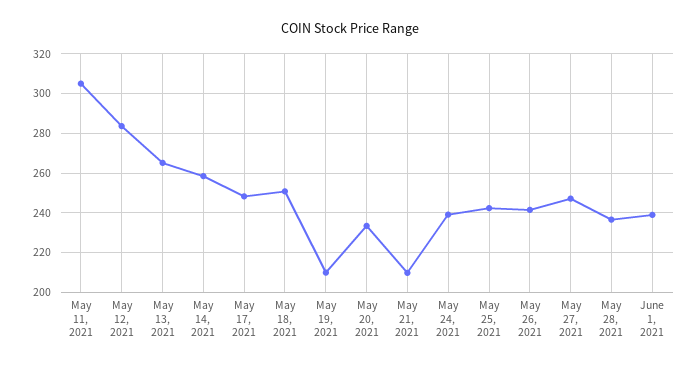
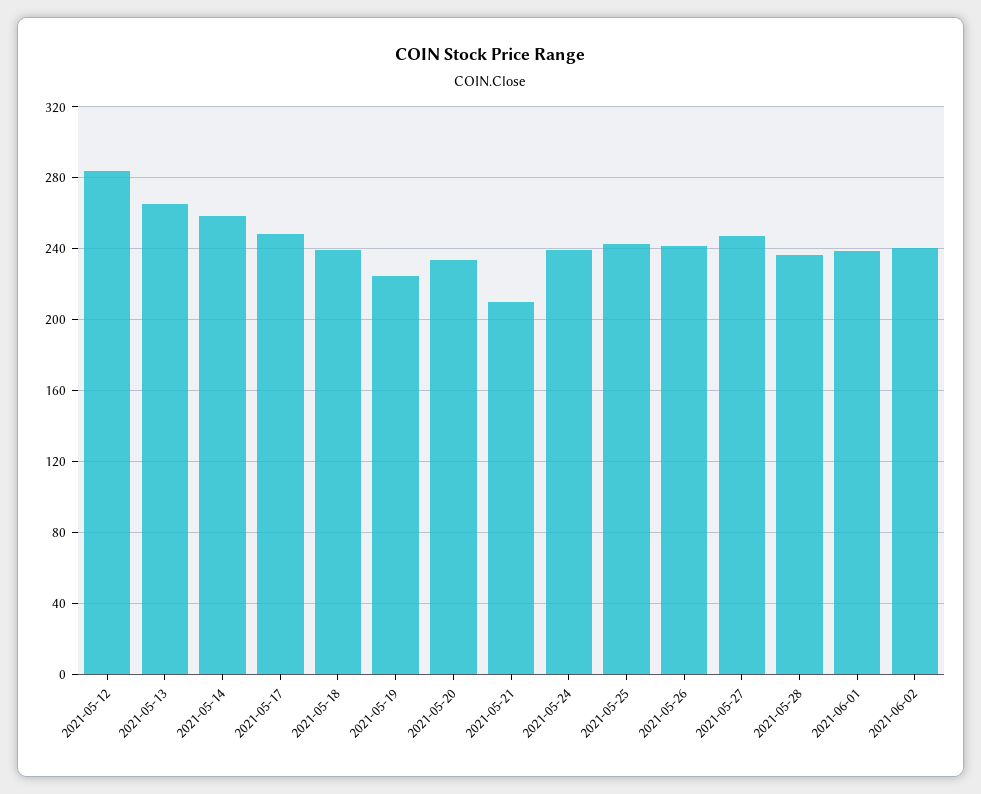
May 11, 2021: 305 -> none
May 18, 2021: 250 -> 240
May 19, 2021: 210 -> 225
2021-06-02: none -> 240

